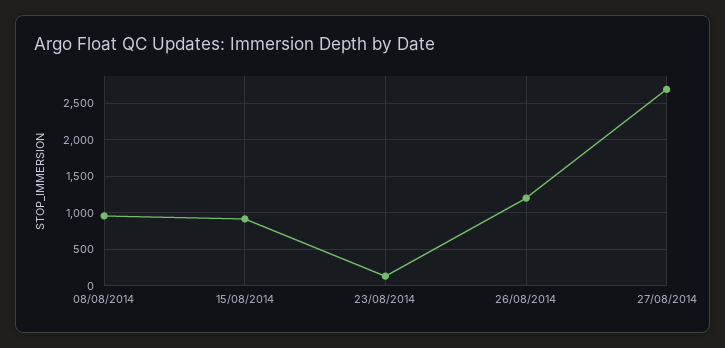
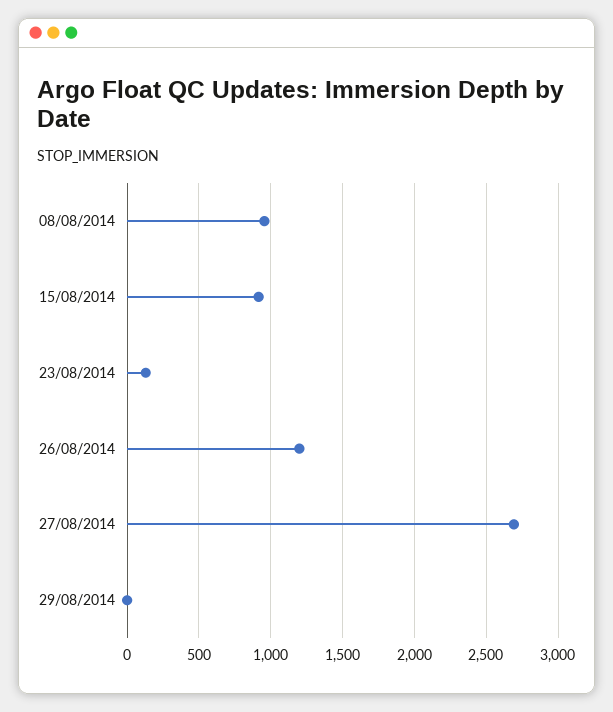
29/08/2014: none -> 0

